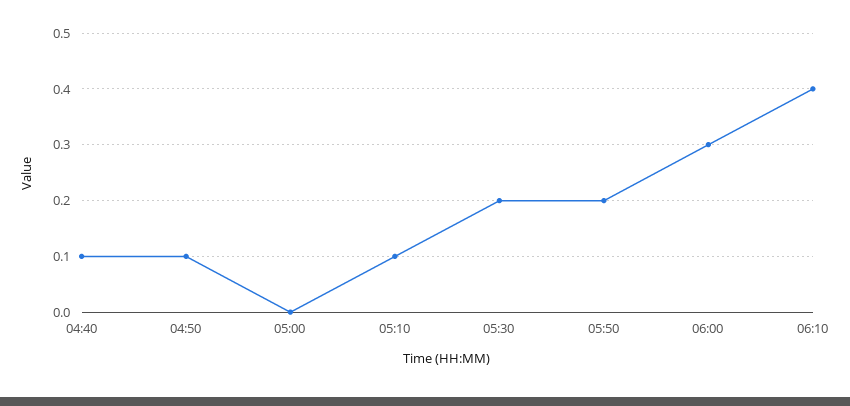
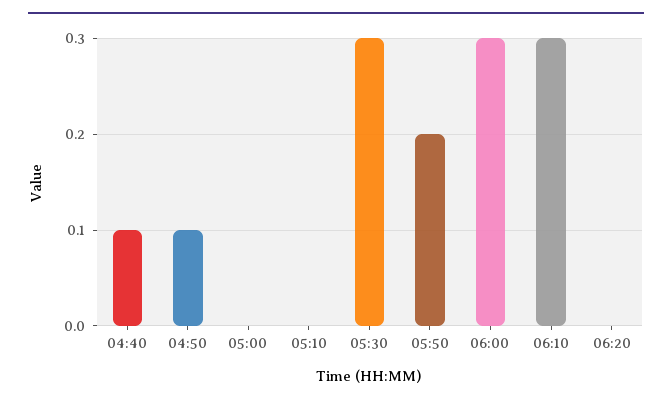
05:10: 0.1 -> 0
05:30: 0.2 -> 0.3
06:10: 0.4 -> 0.3
06:20: none -> 0

